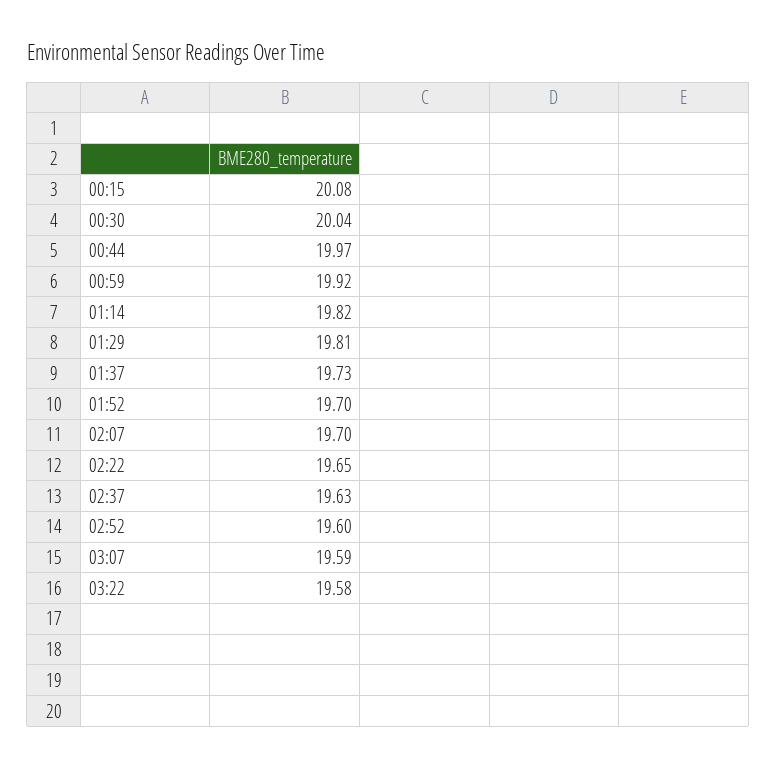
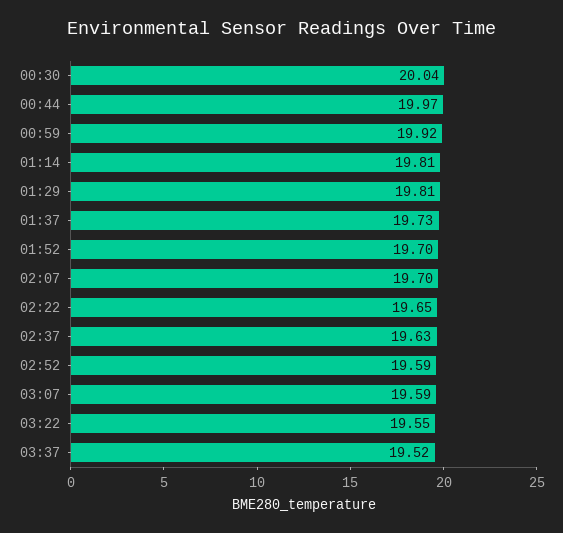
00:15: 20.08 -> none
01:14: 19.82 -> 19.81
02:52: 19.6 -> 19.59
03:22: 19.58 -> 19.55
03:37: none -> 19.52

